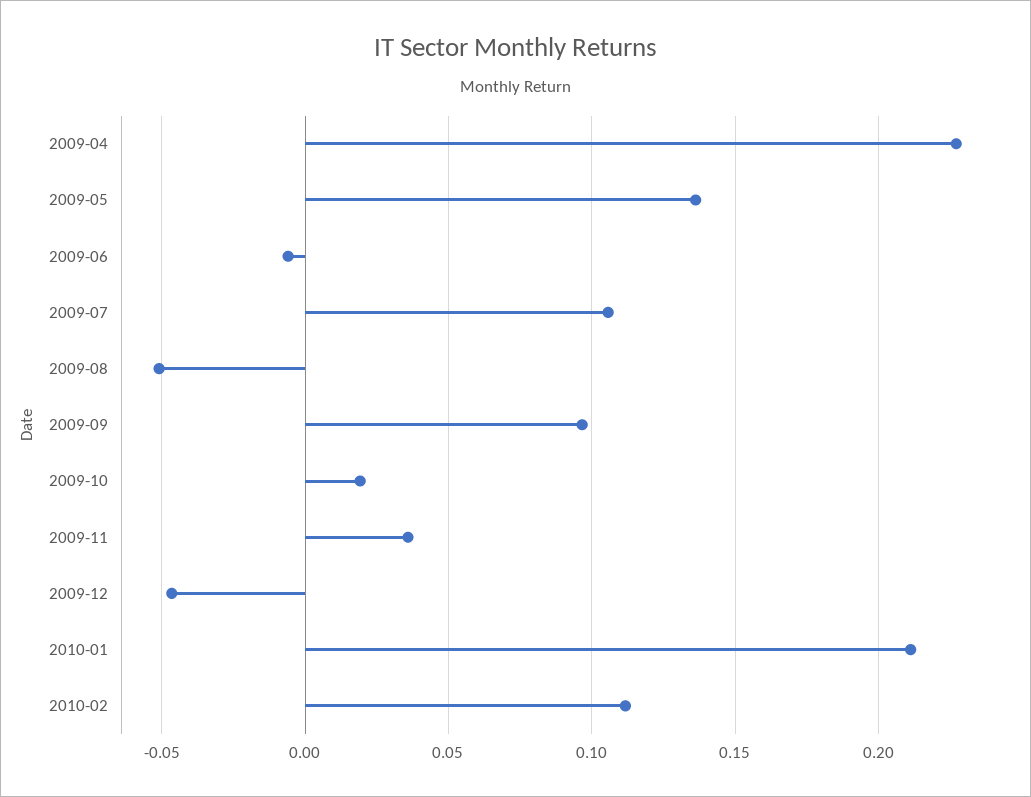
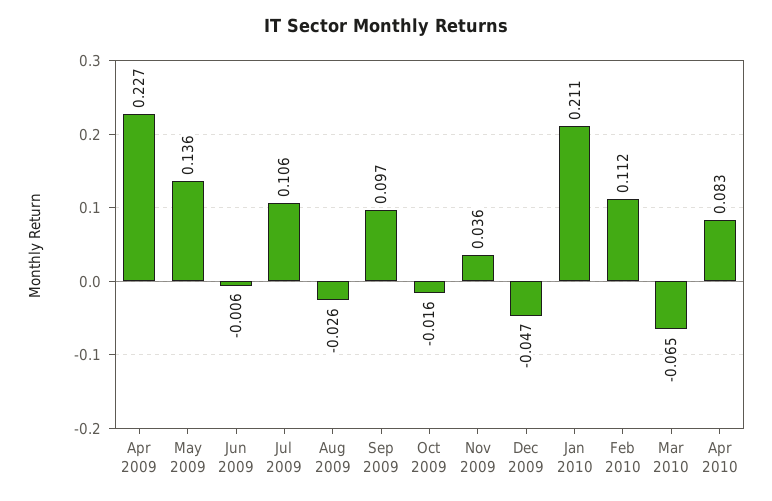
2009-08: -0.05 -> -0.026
2009-10: 0.02 -> -0.016
Mar 2010: none -> -0.065
Apr 2010: none -> 0.083

